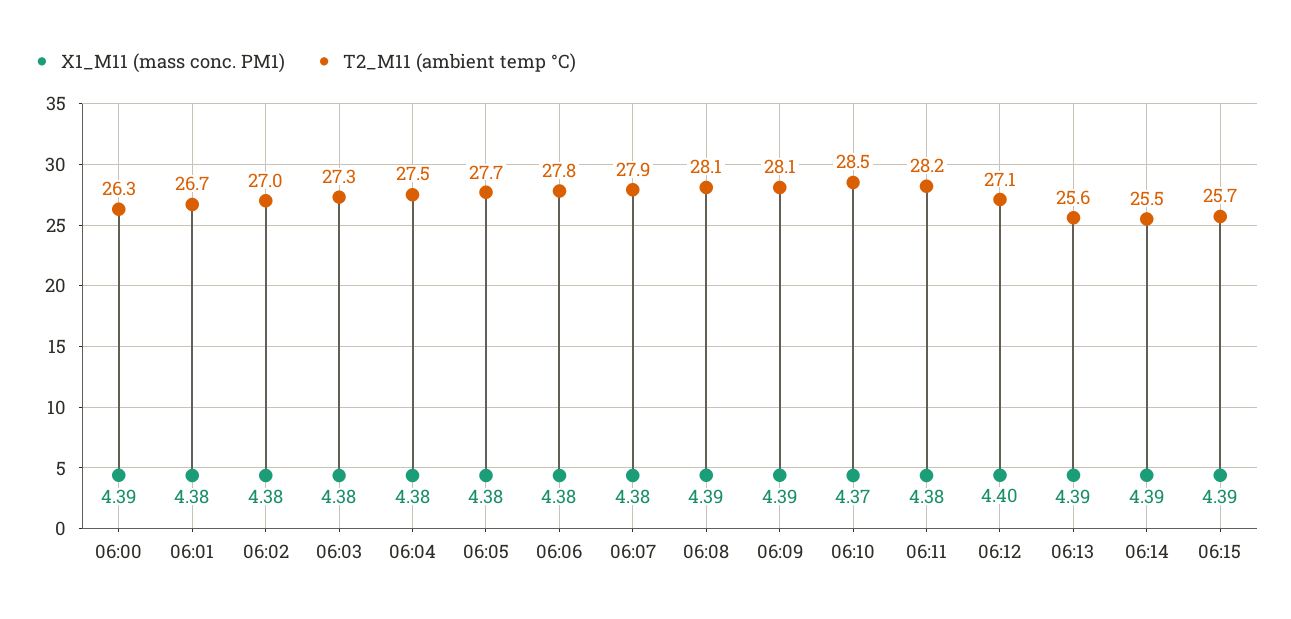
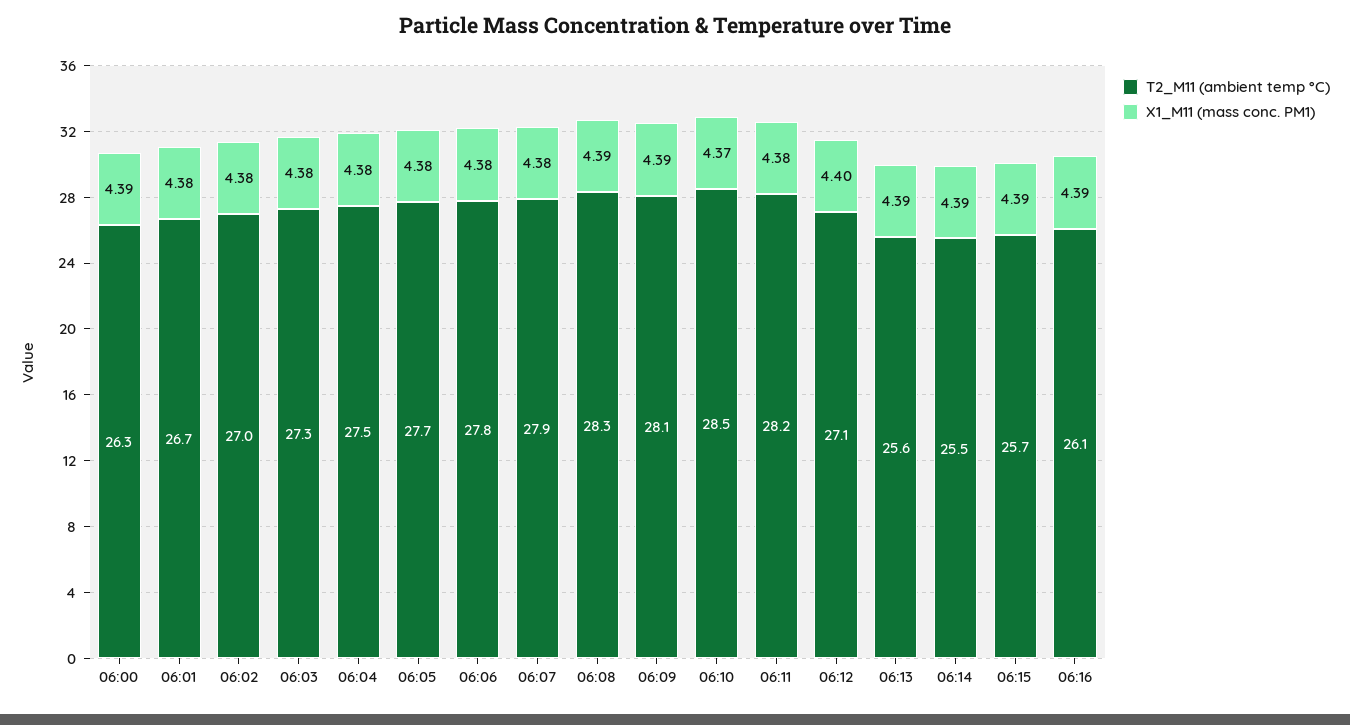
T2_M11 (ambient temp °C), 06:08: 28.1 -> 28.3
T2_M11 (ambient temp °C), 06:16: none -> 26.1
X1_M11 (mass conc. PM1), 06:16: none -> 4.39

